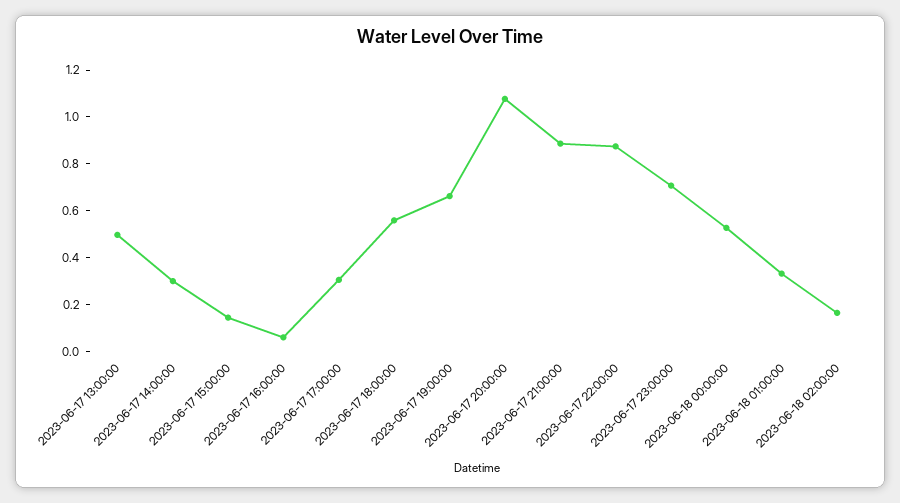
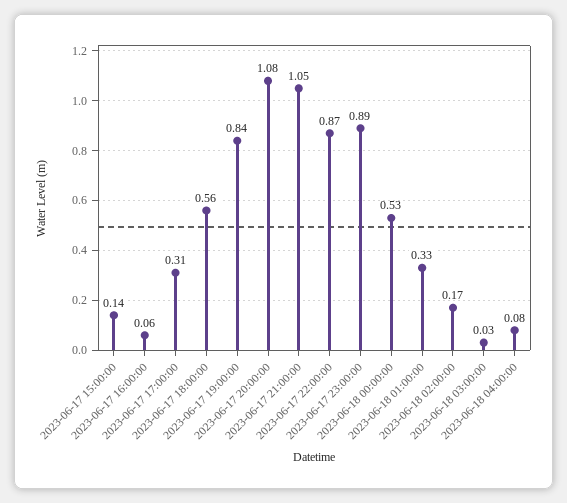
2023-06-17 13:00:00: 0.5 -> none
2023-06-17 14:00:00: 0.3 -> none
2023-06-17 19:00:00: 0.65 -> 0.84
2023-06-17 21:00:00: 0.9 -> 1.05
2023-06-17 23:00:00: 0.7 -> 0.89
2023-06-18 03:00:00: none -> 0.03
2023-06-18 04:00:00: none -> 0.08

